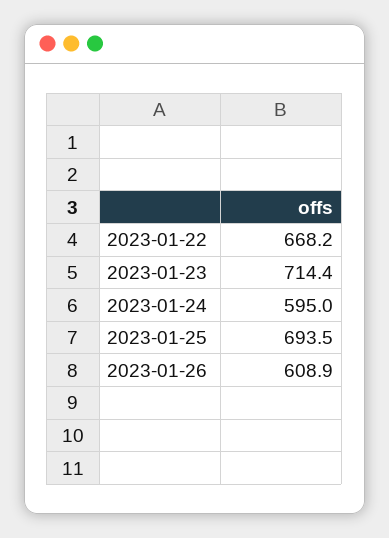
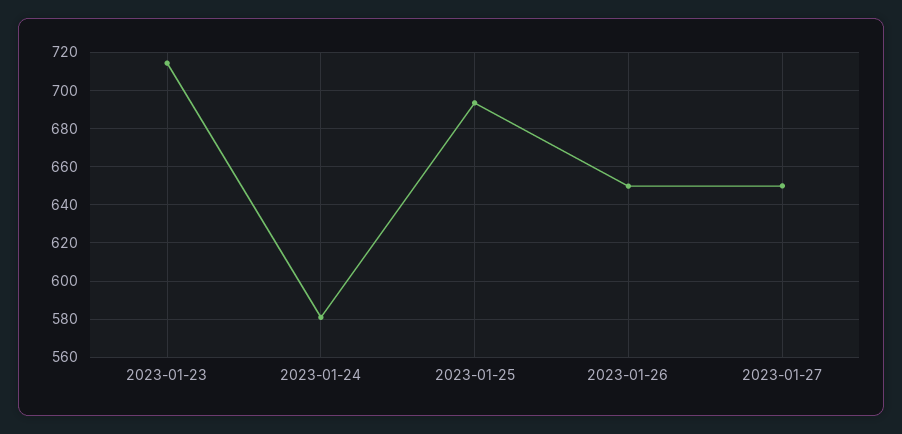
2023-01-22: 668.2 -> none
2023-01-24: 595 -> 580
2023-01-26: 608.9 -> 650
2023-01-27: none -> 650

